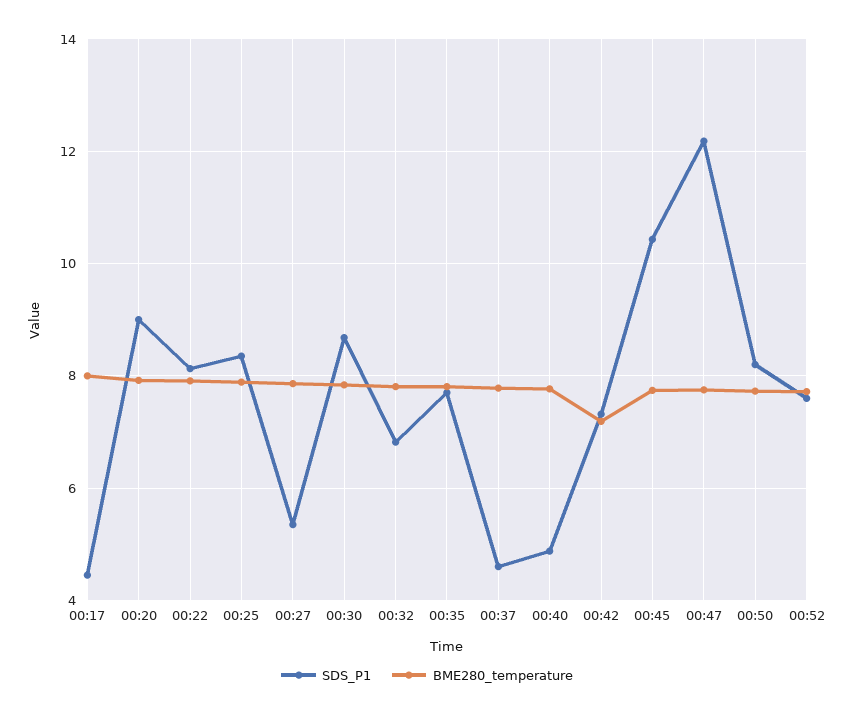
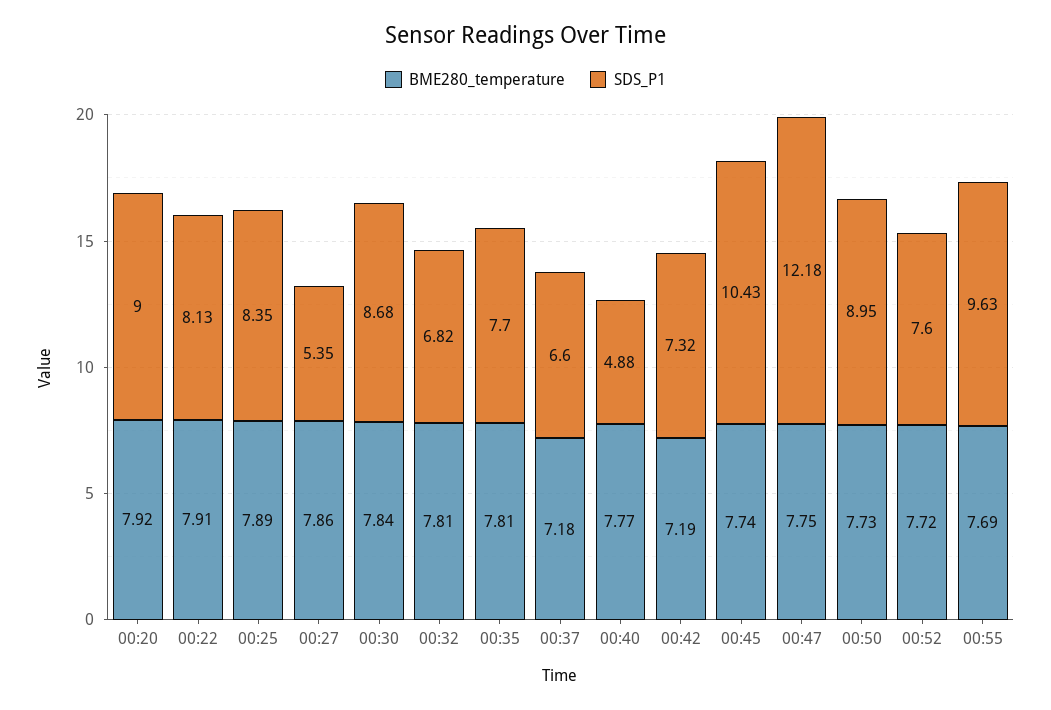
SDS_P1, 00:17: 4.4 -> none
BME280_temperature, 00:17: 8 -> none
SDS_P1, 00:37: 4.6 -> 6.6
BME280_temperature, 00:37: 7.8 -> 7.18
SDS_P1, 00:50: 8.2 -> 8.95
BME280_temperature, 00:55: none -> 7.69
SDS_P1, 00:55: none -> 9.63

